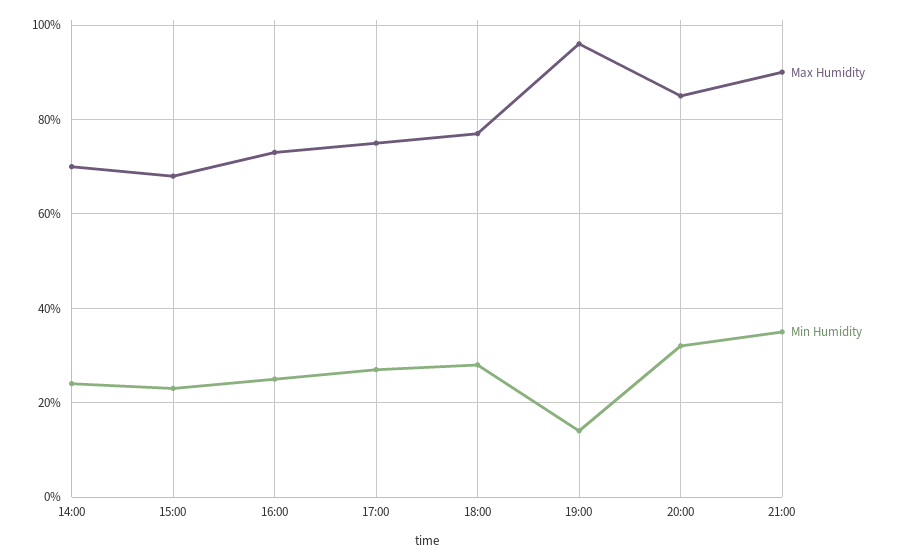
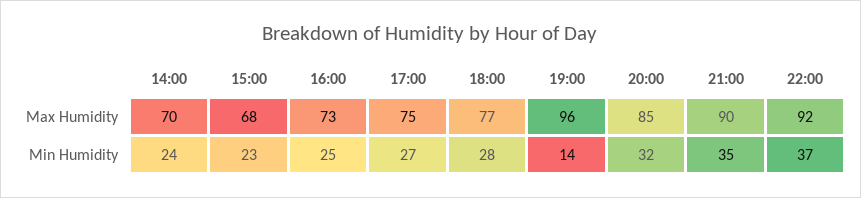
Max Humidity, 22:00: none -> 92
Min Humidity, 22:00: none -> 37

